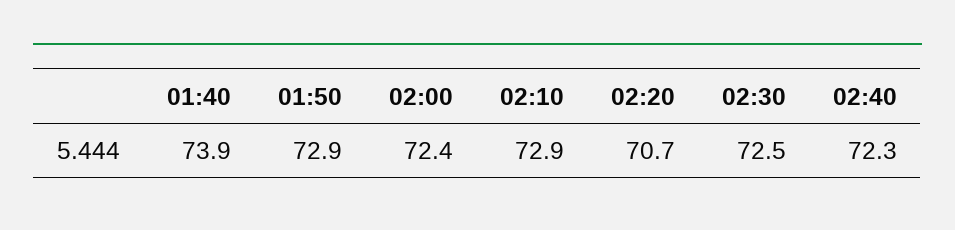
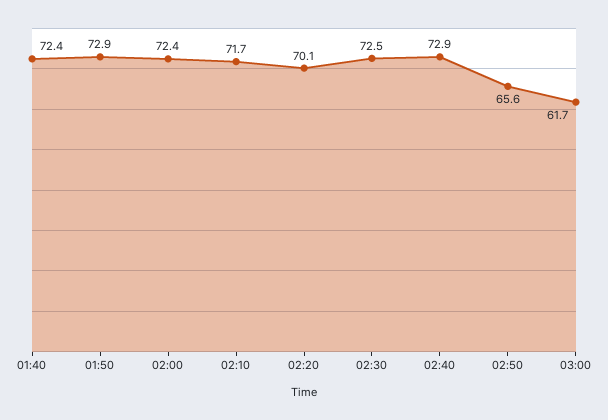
01:40: 73.9 -> 72.4
02:10: 72.9 -> 71.7
02:20: 70.7 -> 70.1
02:40: 72.3 -> 72.9
02:50: none -> 65.6
03:00: none -> 61.7

